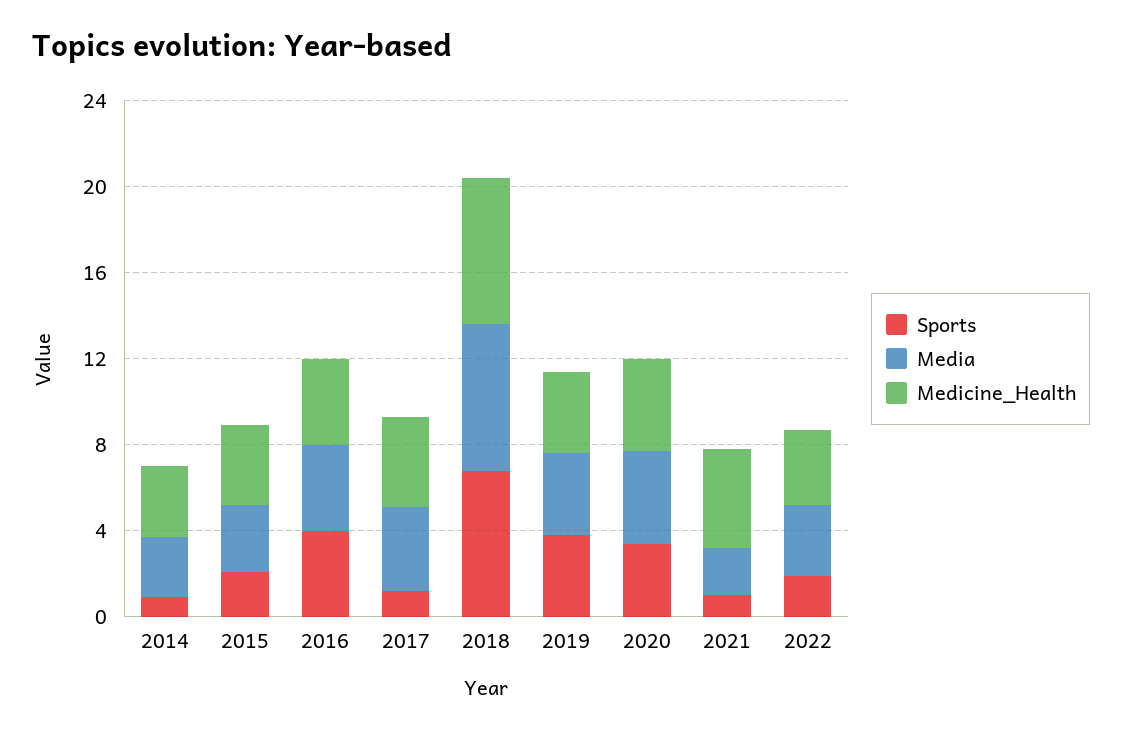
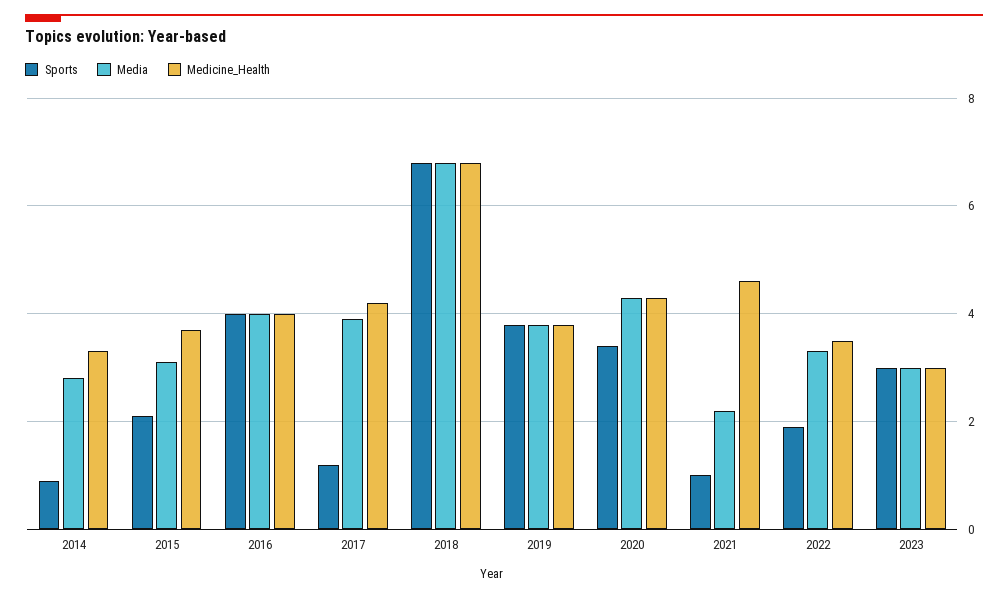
Sports, 2023: none -> 3
Media, 2023: none -> 3
Medicine_Health, 2023: none -> 3

